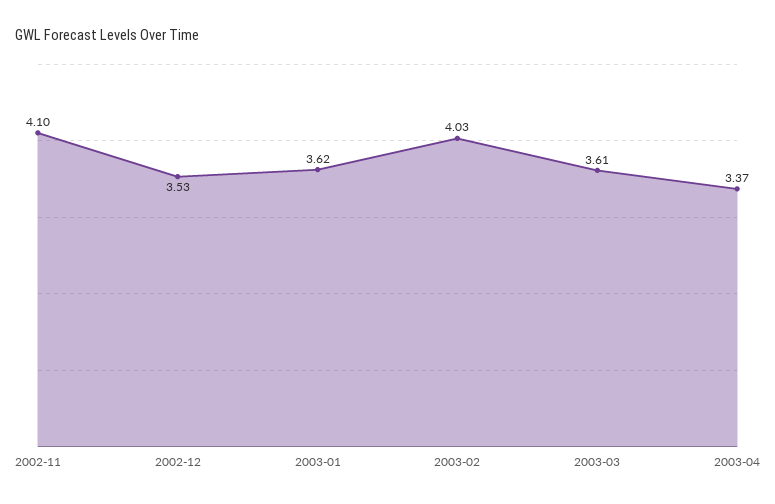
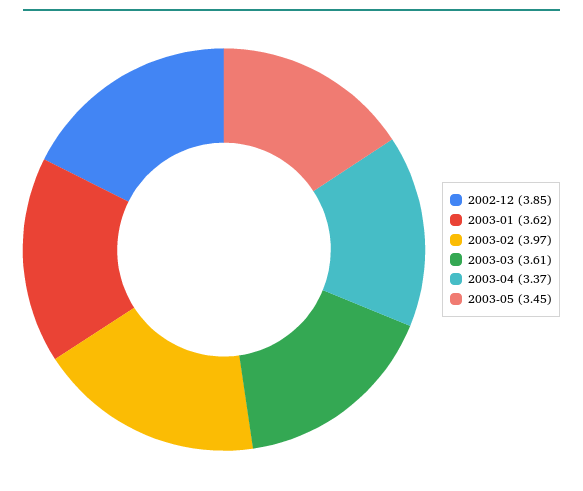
2002-11: 4.1 -> none
2002-12: 3.53 -> 3.85
2003-02: 4.03 -> 3.97
2003-05: none -> 3.45

